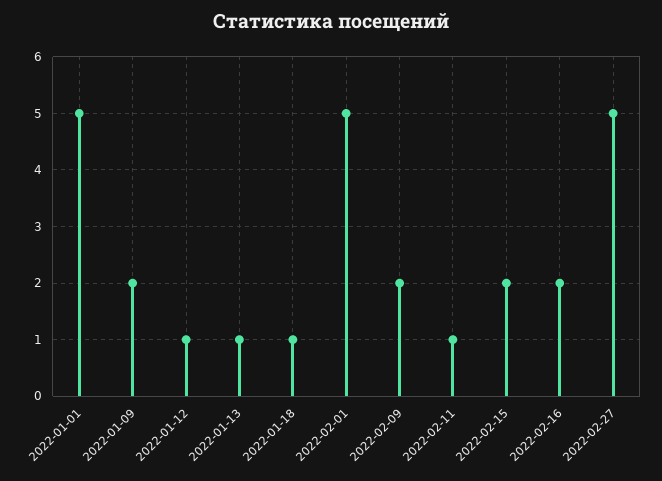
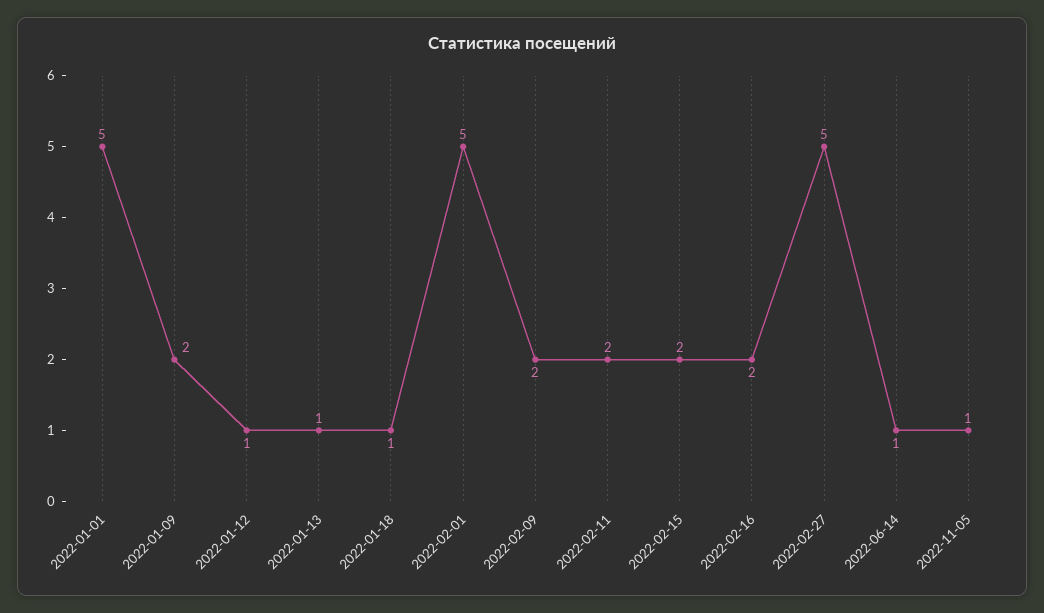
2022-02-11: 1 -> 2
2022-06-14: none -> 1
2022-11-05: none -> 1

